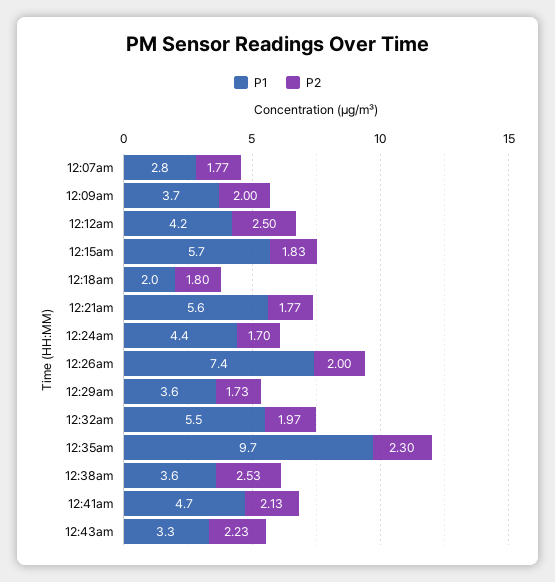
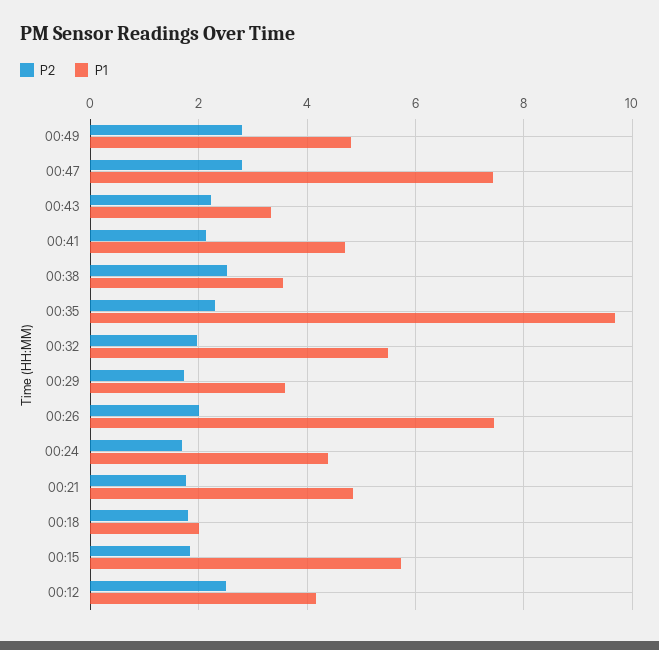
P1, 12:07am: 2.8 -> none
P2, 12:07am: 1.77 -> none
P1, 12:09am: 3.7 -> none
P2, 12:09am: 2 -> none
P1, 12:21am: 5.6 -> 4.8
P2, 00:49: none -> 2.8
P1, 00:49: none -> 4.8
P2, 00:47: none -> 2.8
P1, 00:47: none -> 7.4

